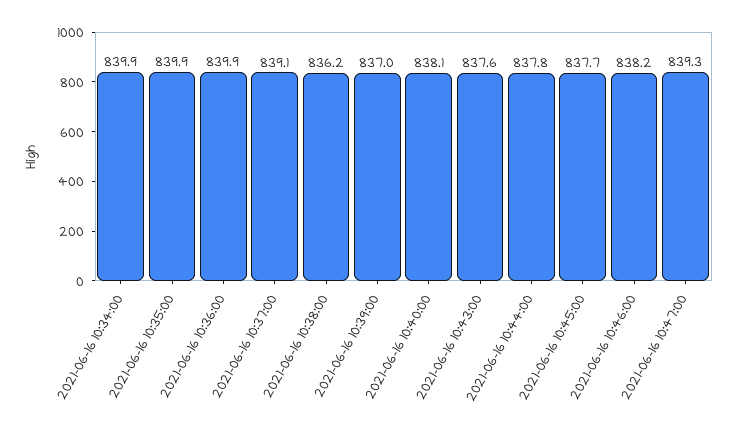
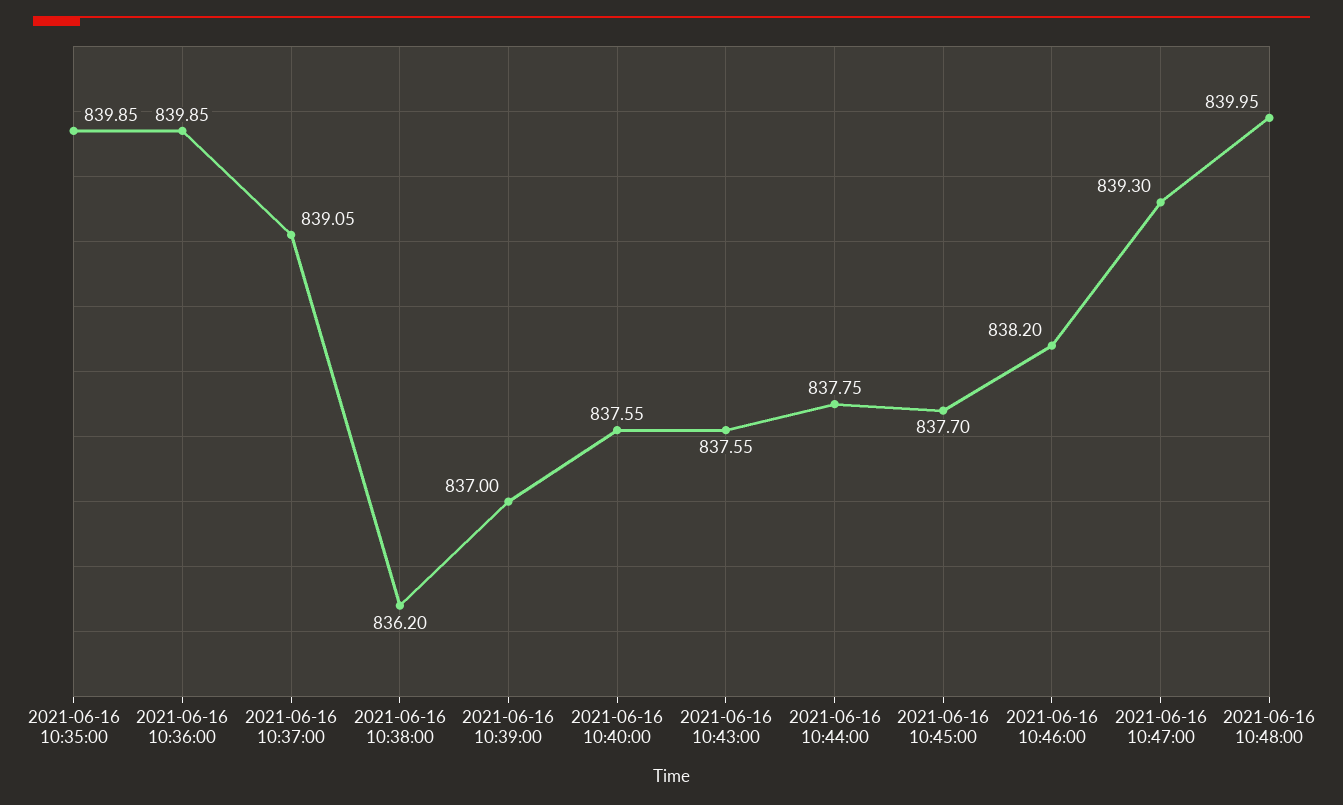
2021-06-16 10:34:00: 839.9 -> none
2021-06-16 10:40:00: 838.1 -> 837.55
2021-06-16 10:48:00: none -> 839.95

